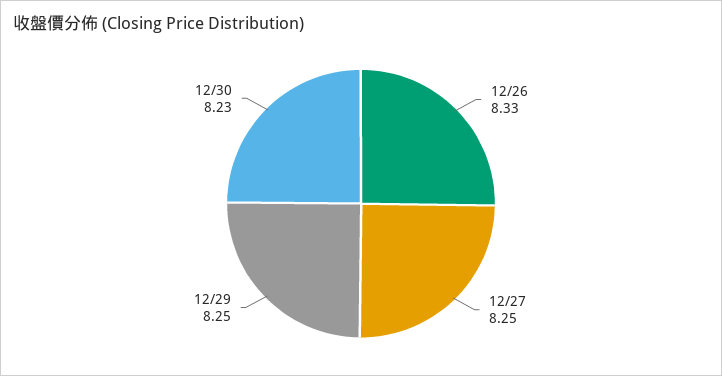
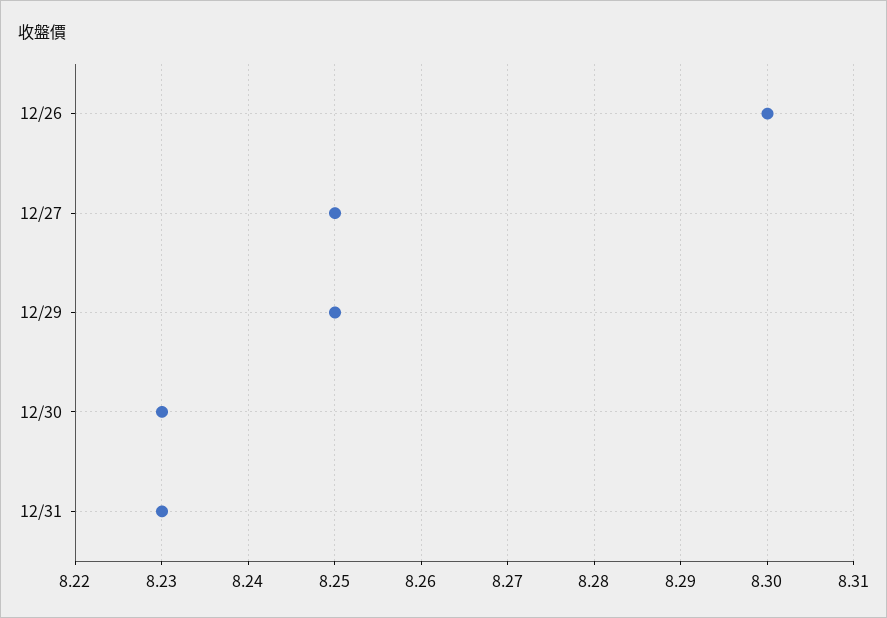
12/26: 8.33 -> 8.3
12/31: none -> 8.23

